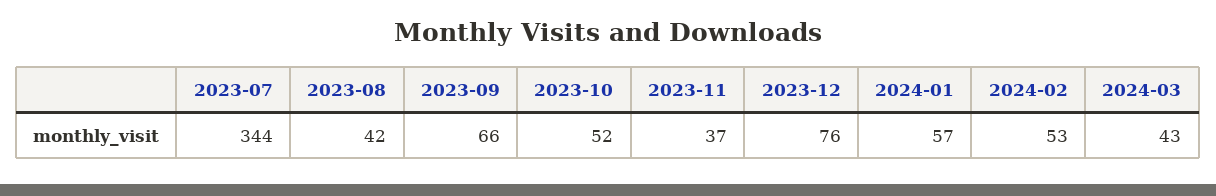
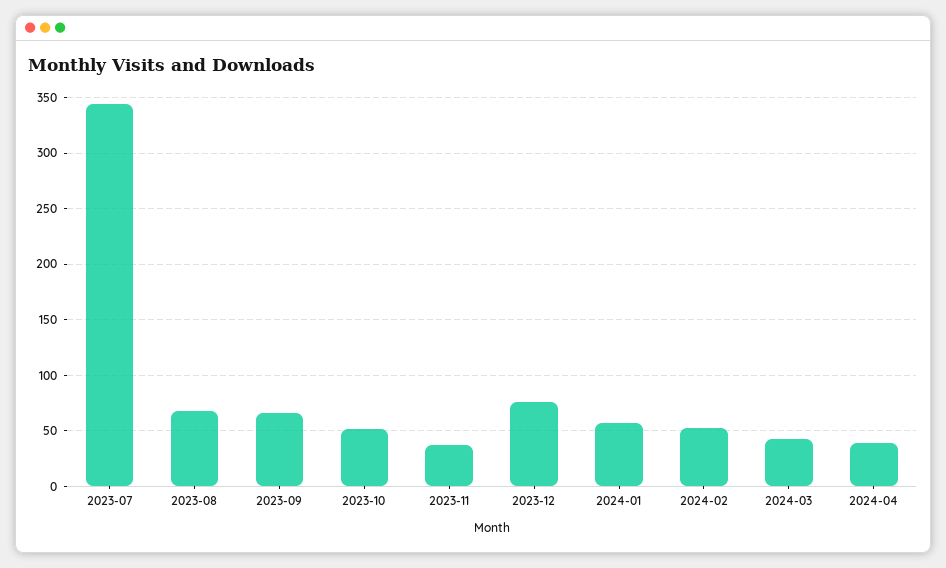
2023-08: 42 -> 70
2024-04: none -> 40

